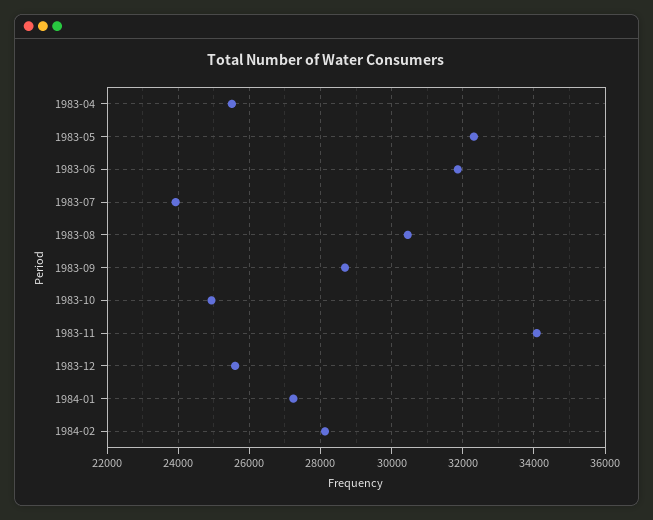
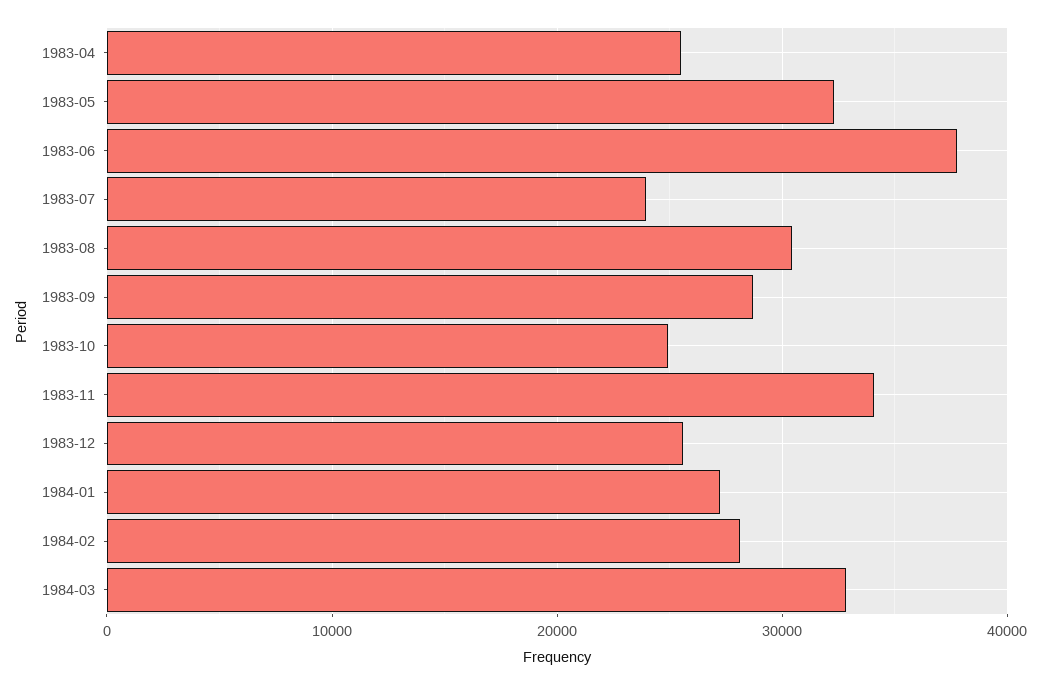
1983-06: 31800 -> 38000
1984-03: none -> 33000

